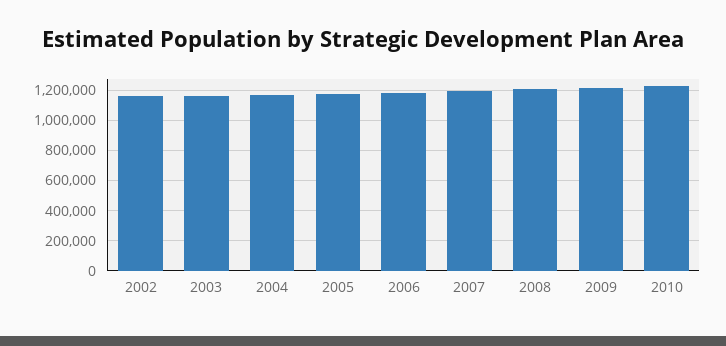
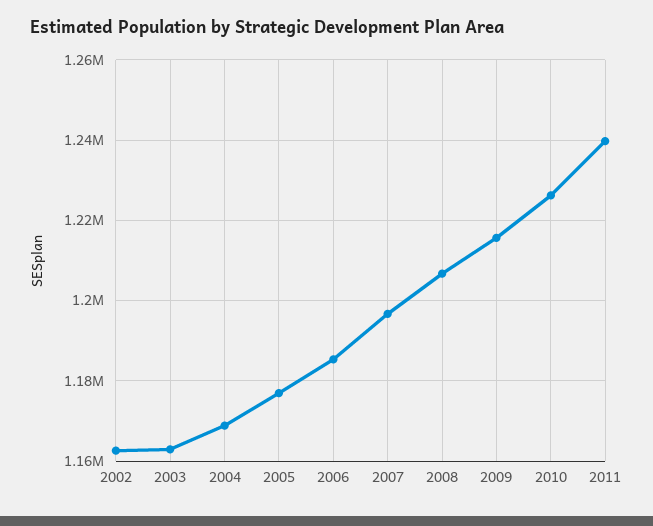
2011: none -> 1240000

